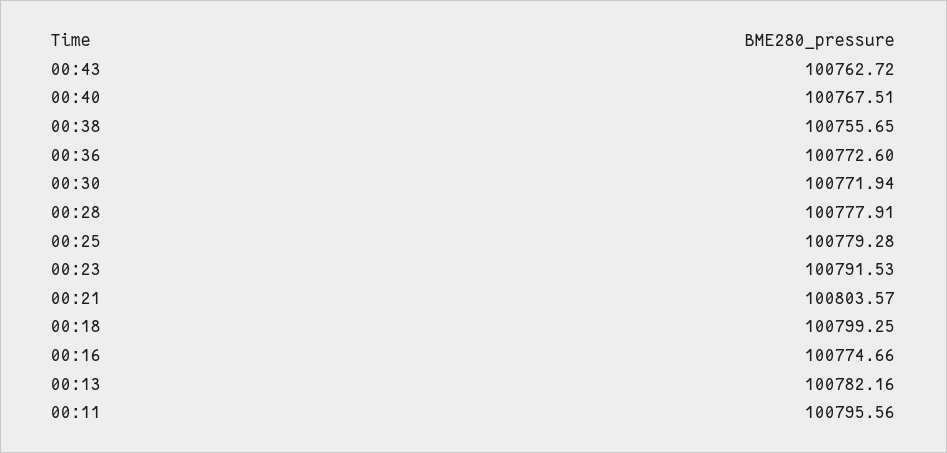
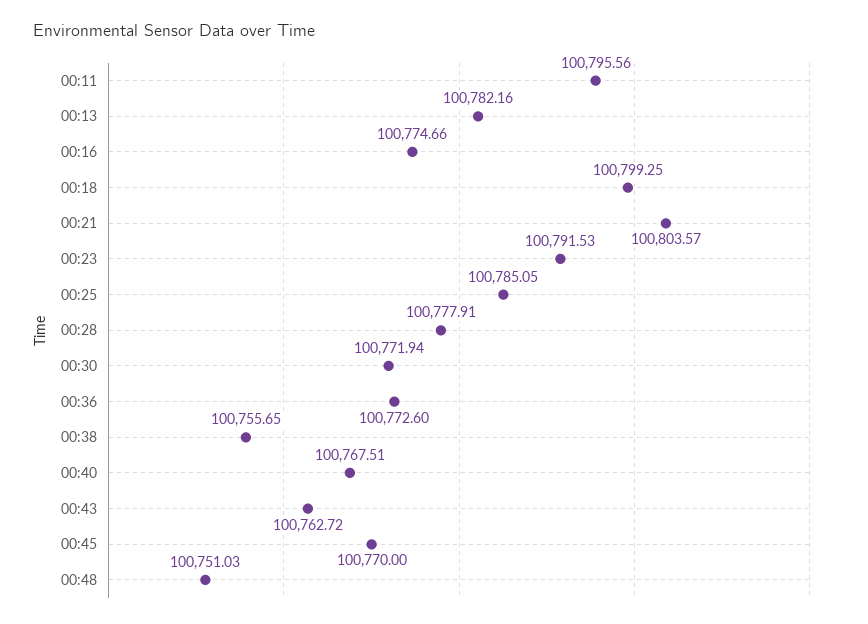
00:25: 100779.28 -> 100785.05
00:45: none -> 100770
00:48: none -> 100751.03

